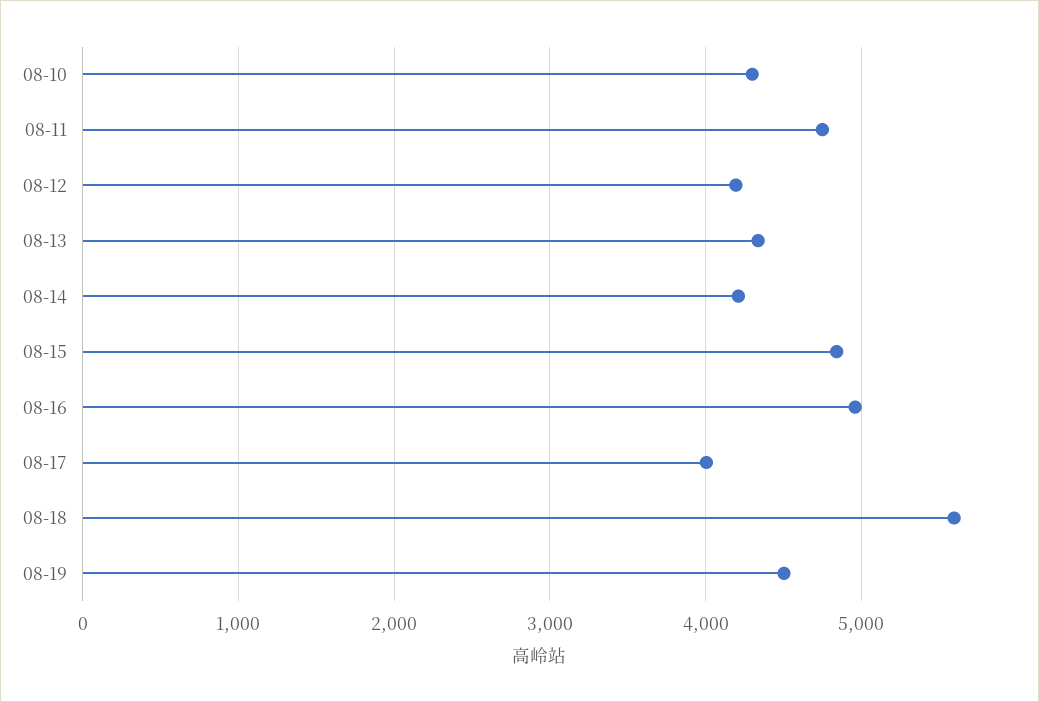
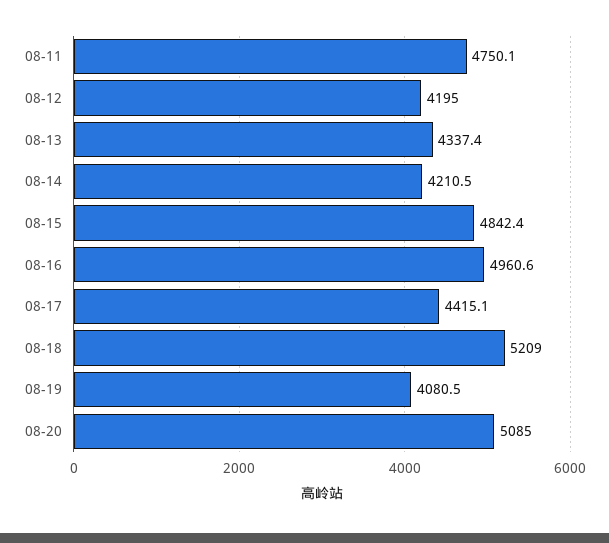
08-10: 4300 -> none
08-17: 4000 -> 4415.1
08-18: 5600 -> 5209
08-19: 4500 -> 4080.5
08-20: none -> 5085

